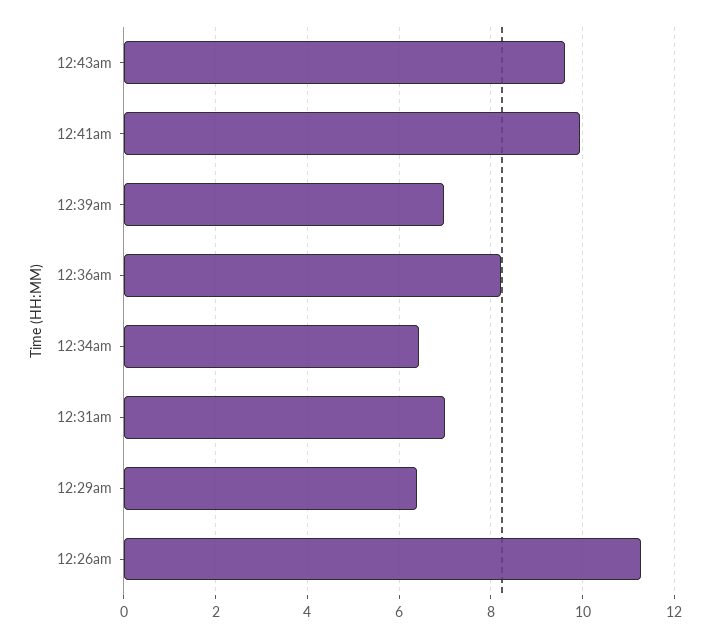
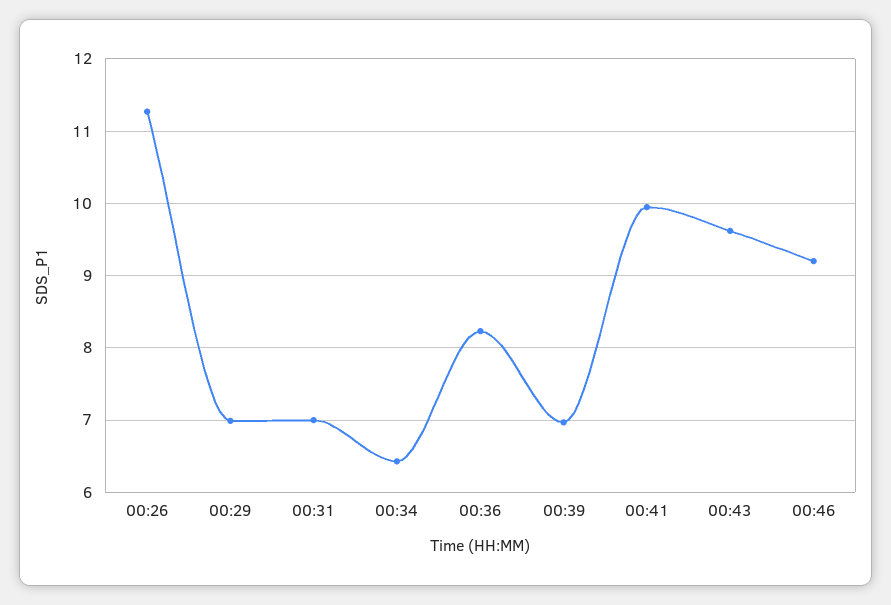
12:29am: 6.4 -> 7
00:46: none -> 9.2

